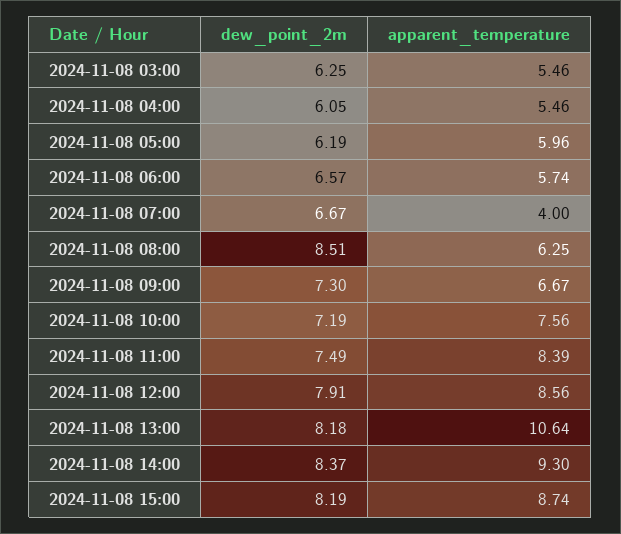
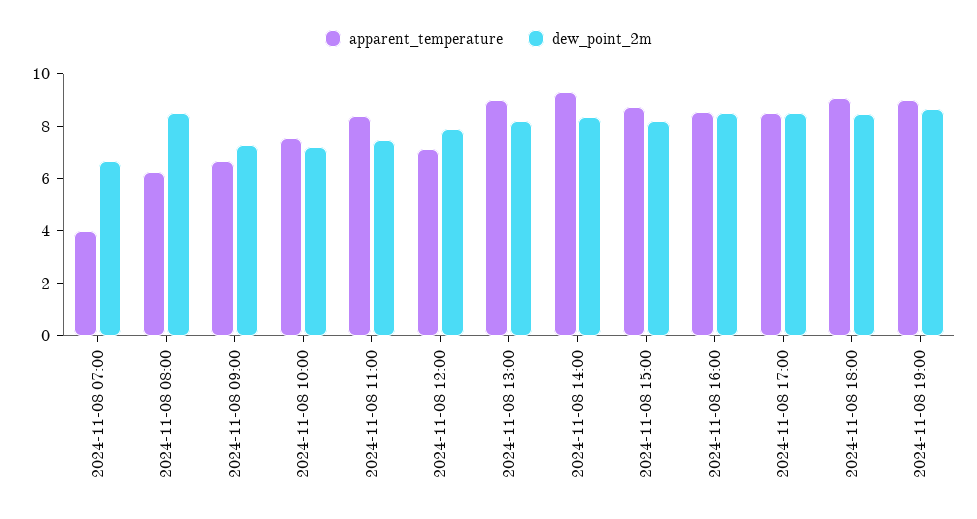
dew_point_2m, 2024-11-08 03:00: 6.25 -> none
apparent_temperature, 2024-11-08 03:00: 5.46 -> none
dew_point_2m, 2024-11-08 04:00: 6.05 -> none
apparent_temperature, 2024-11-08 04:00: 5.46 -> none
dew_point_2m, 2024-11-08 05:00: 6.19 -> none
apparent_temperature, 2024-11-08 05:00: 5.96 -> none
dew_point_2m, 2024-11-08 06:00: 6.57 -> none
apparent_temperature, 2024-11-08 06:00: 5.74 -> none
apparent_temperature, 2024-11-08 12:00: 8.56 -> 7
apparent_temperature, 2024-11-08 13:00: 10.64 -> 9
apparent_temperature, 2024-11-08 16:00: none -> 8.5
dew_point_2m, 2024-11-08 16:00: none -> 8.5
apparent_temperature, 2024-11-08 17:00: none -> 8.5
dew_point_2m, 2024-11-08 17:00: none -> 8.5
apparent_temperature, 2024-11-08 18:00: none -> 9
dew_point_2m, 2024-11-08 18:00: none -> 8.5
apparent_temperature, 2024-11-08 19:00: none -> 9
dew_point_2m, 2024-11-08 19:00: none -> 8.5

